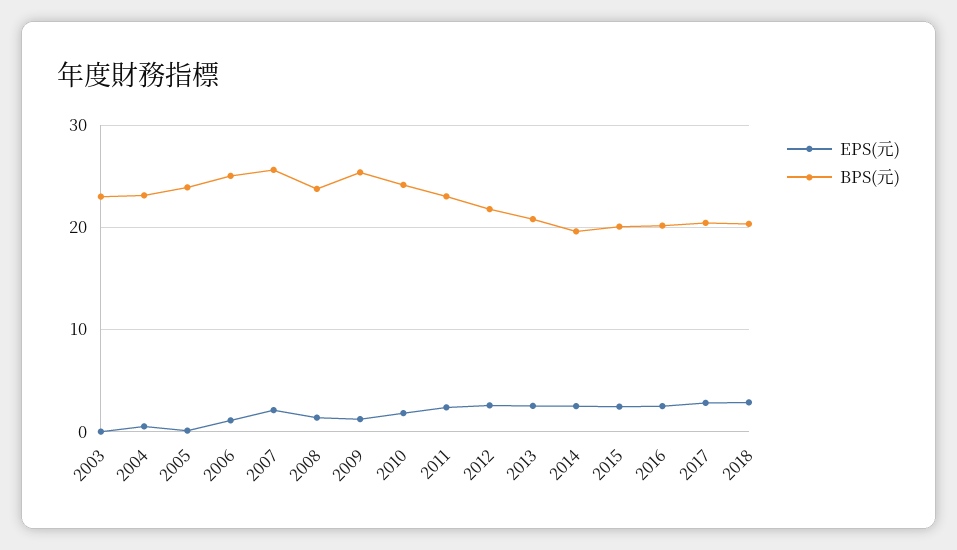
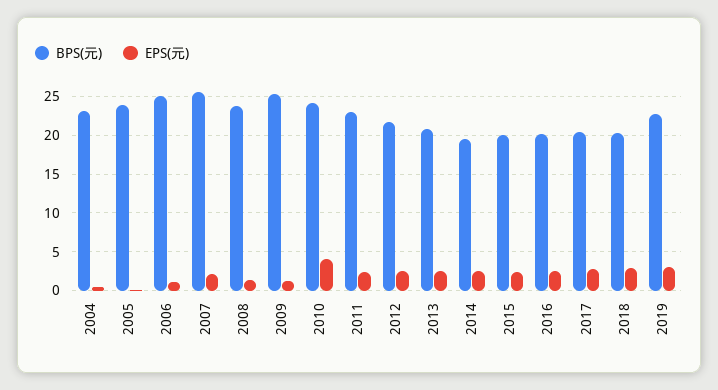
EPS(元), 2003: 0 -> none
BPS(元), 2003: 23 -> none
EPS(元), 2010: 2 -> 4
BPS(元), 2019: none -> 23
EPS(元), 2019: none -> 3

